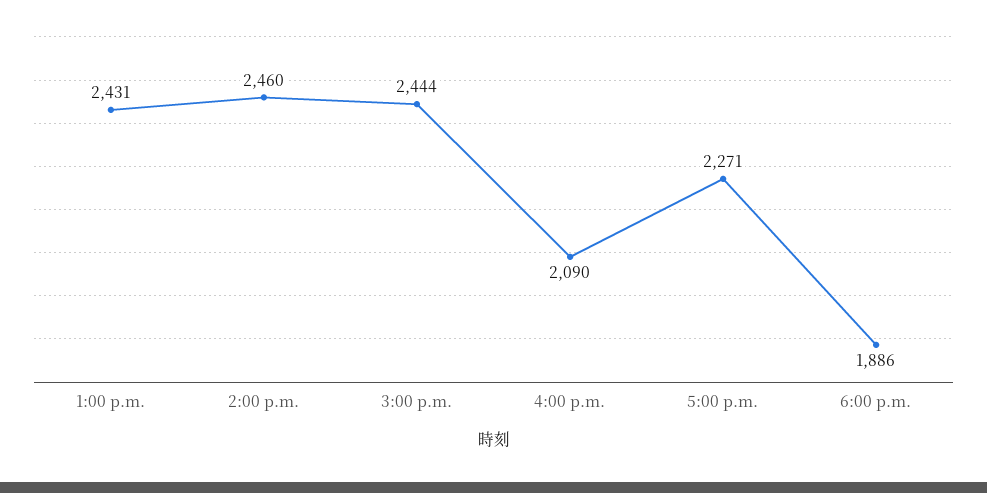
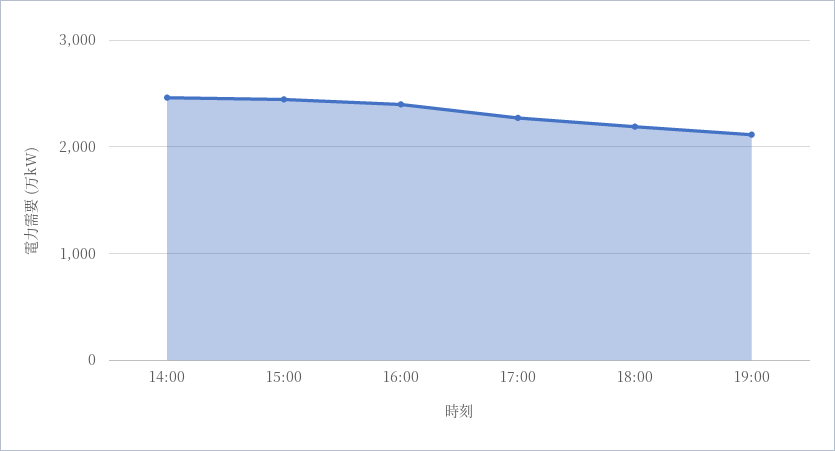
1:00 p.m.: 2431 -> none
4:00 p.m.: 2090 -> 2400
6:00 p.m.: 1886 -> 2200
19:00: none -> 2100

